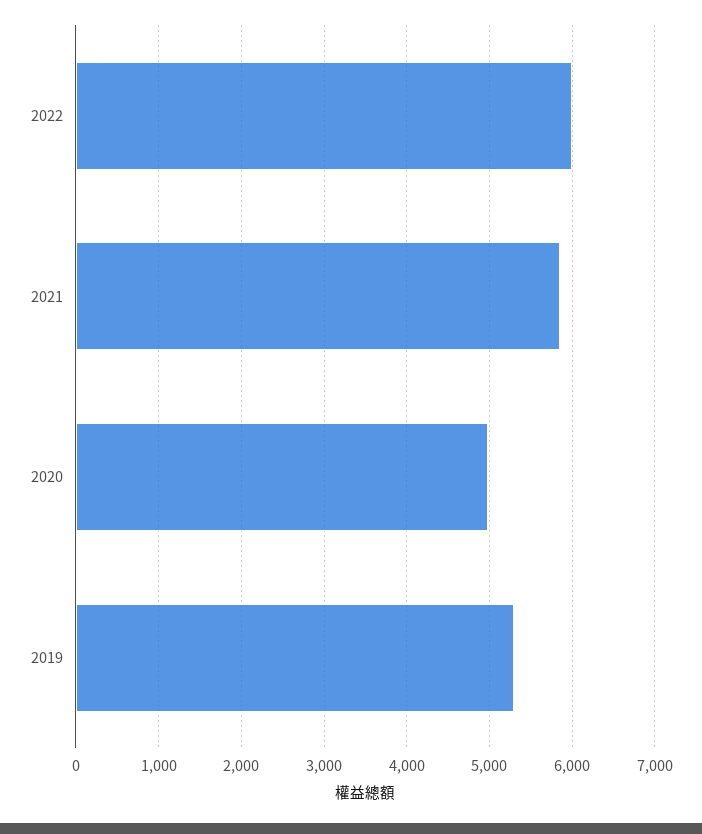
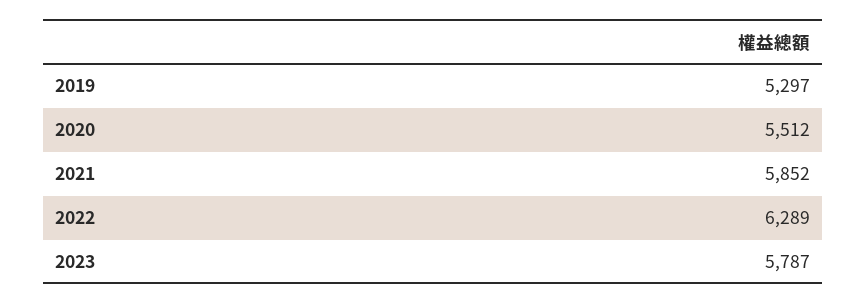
2022: 6000 -> 6289
2020: 5000 -> 5512
2023: none -> 5787

